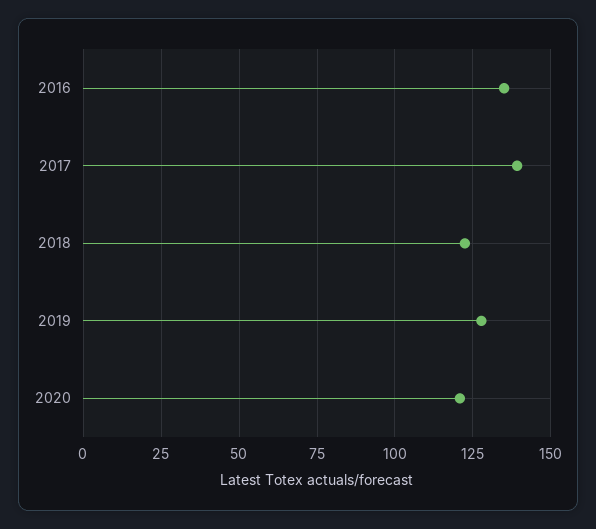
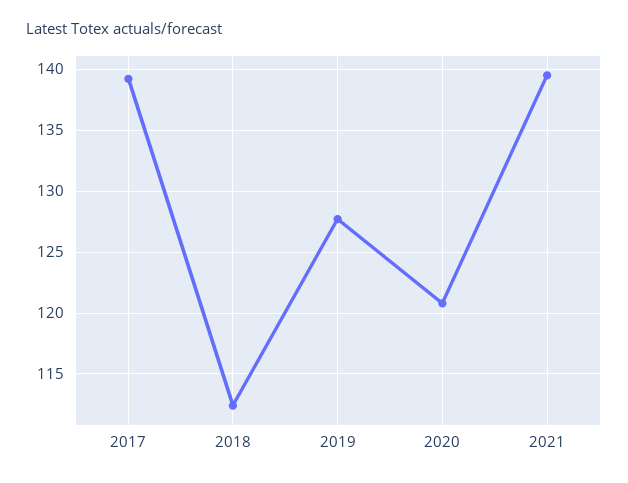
2016: 135 -> none
2018: 122.5 -> 112.5
2021: none -> 139.5

